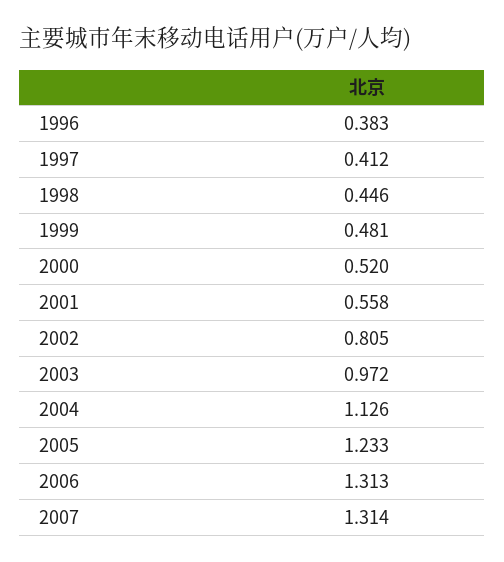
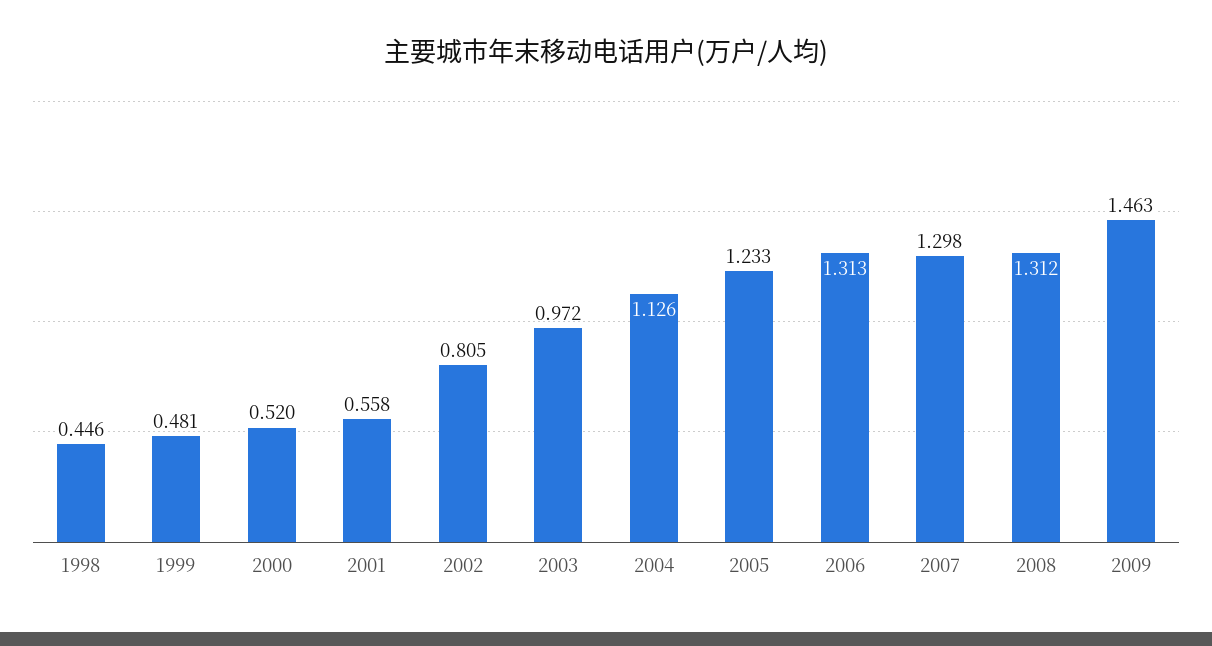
1996: 0.383 -> none
1997: 0.412 -> none
2007: 1.314 -> 1.298
2008: none -> 1.312
2009: none -> 1.463

